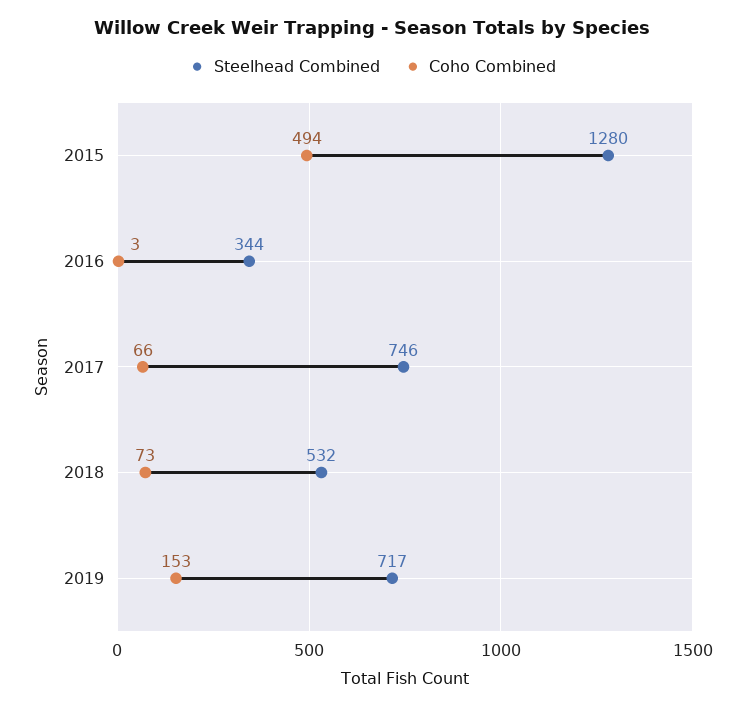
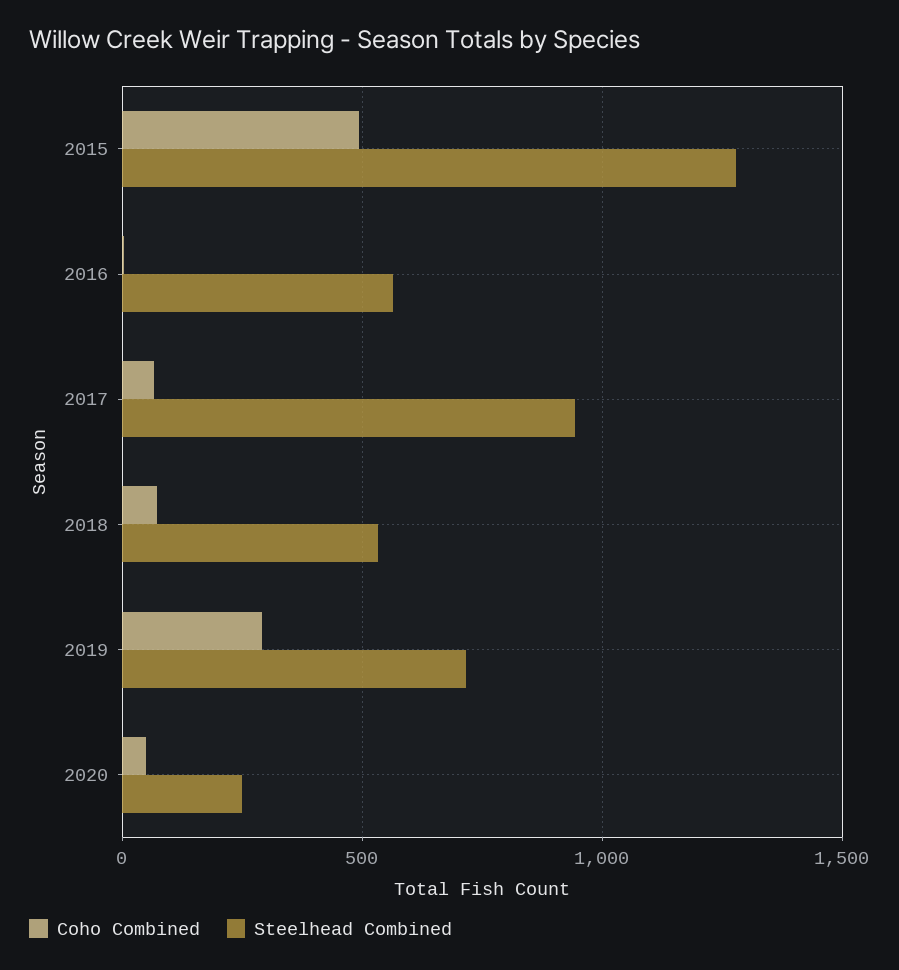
Steelhead Combined, 2016: 344 -> 550
Steelhead Combined, 2017: 746 -> 950
Coho Combined, 2019: 153 -> 300
Coho Combined, 2020: none -> 50
Steelhead Combined, 2020: none -> 250

